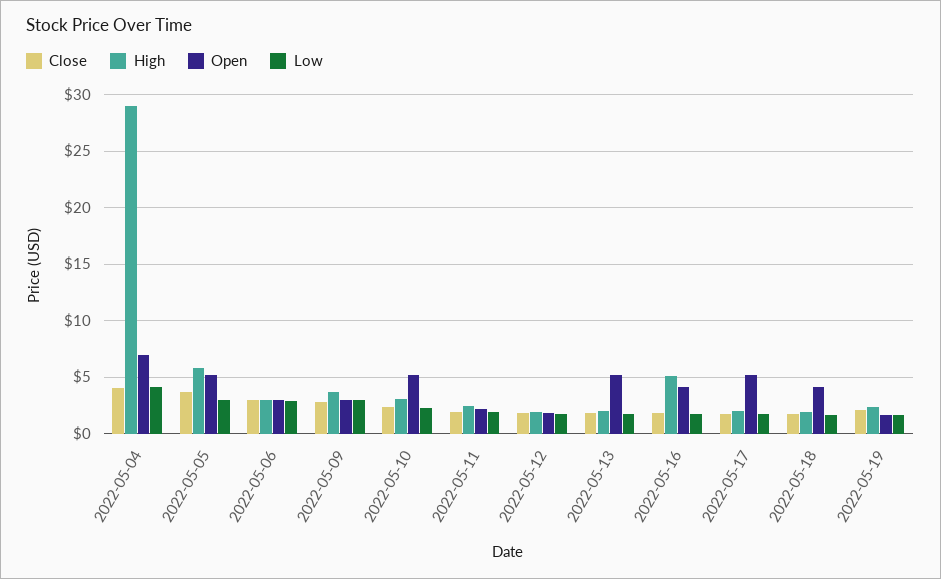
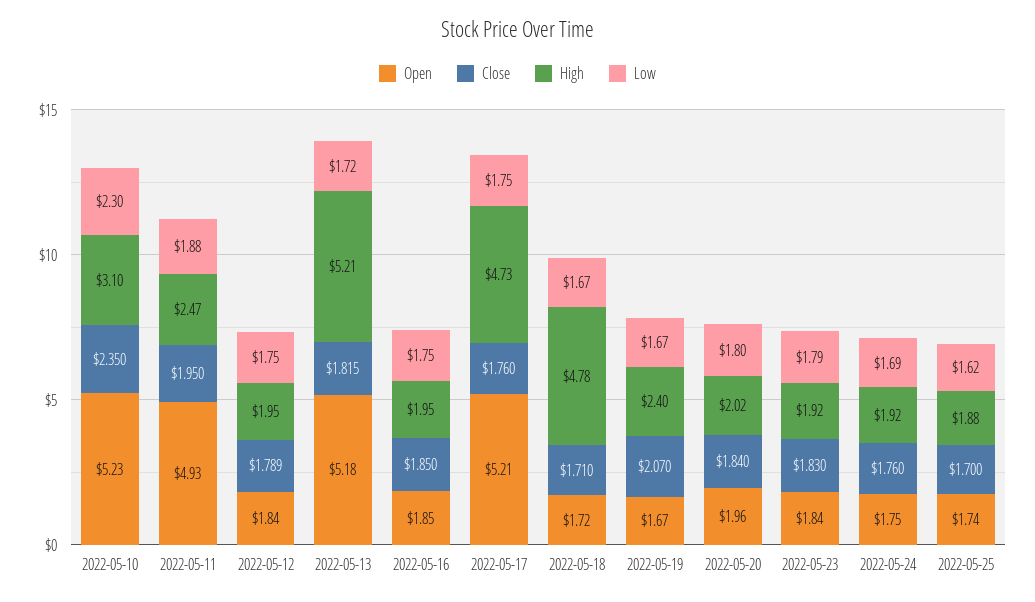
Close, 2022-05-04: 4 -> none
High, 2022-05-04: 29 -> none
Open, 2022-05-04: 7 -> none
Low, 2022-05-04: 4 -> none
Close, 2022-05-05: 4 -> none
High, 2022-05-05: 6 -> none
Open, 2022-05-05: 5 -> none
Low, 2022-05-05: 3 -> none
Close, 2022-05-06: 3 -> none
High, 2022-05-06: 3 -> none
Open, 2022-05-06: 3 -> none
Low, 2022-05-06: 3 -> none
Close, 2022-05-09: 3 -> none
High, 2022-05-09: 4 -> none
Open, 2022-05-09: 3 -> none
Low, 2022-05-09: 3 -> none
Open, 2022-05-11: 2 -> 4.93
High, 2022-05-13: 2 -> 5.21
High, 2022-05-16: 5 -> 1.95
Open, 2022-05-16: 4 -> 1.85
High, 2022-05-17: 2 -> 4.73
High, 2022-05-18: 2 -> 4.78
Open, 2022-05-18: 4 -> 1.72
Open, 2022-05-20: none -> 1.96
Close, 2022-05-20: none -> 1.84
High, 2022-05-20: none -> 2.02
Low, 2022-05-20: none -> 1.8
Open, 2022-05-23: none -> 1.84
Close, 2022-05-23: none -> 1.83
High, 2022-05-23: none -> 1.92
Low, 2022-05-23: none -> 1.79
Open, 2022-05-24: none -> 1.75
Close, 2022-05-24: none -> 1.76
High, 2022-05-24: none -> 1.92
Low, 2022-05-24: none -> 1.69
Open, 2022-05-25: none -> 1.74
Close, 2022-05-25: none -> 1.7
High, 2022-05-25: none -> 1.88
Low, 2022-05-25: none -> 1.62

